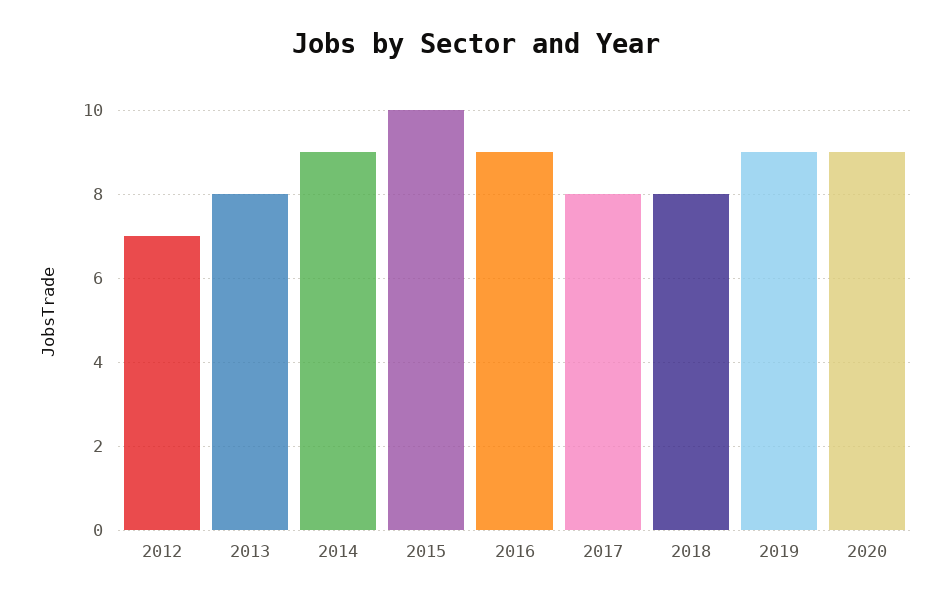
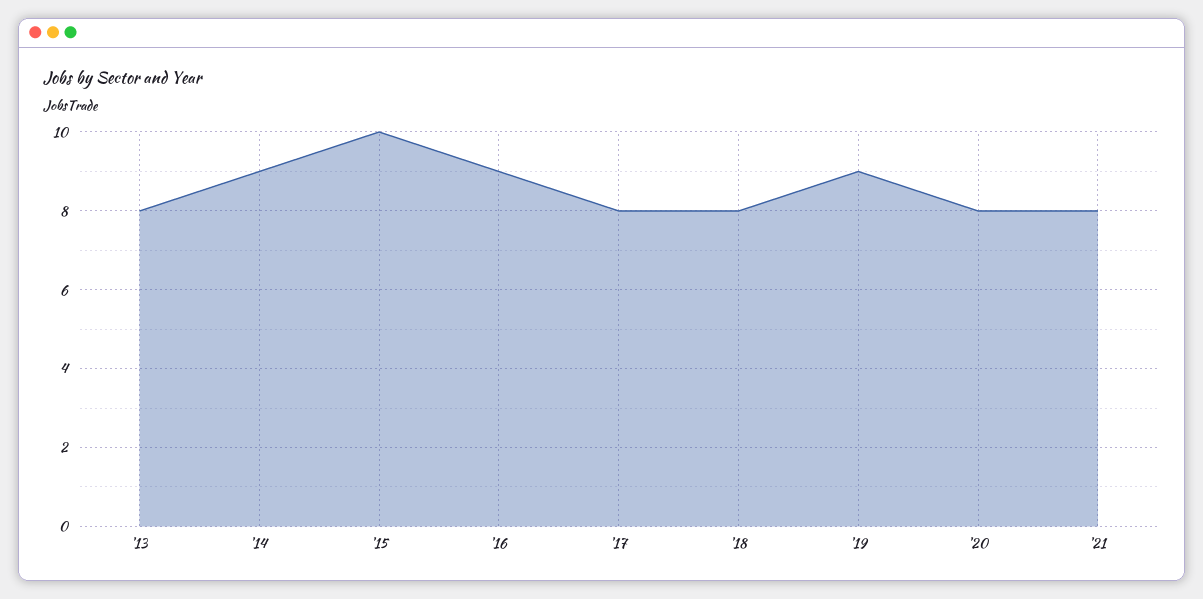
2012: 7 -> none
2020: 9 -> 8
'21: none -> 8

